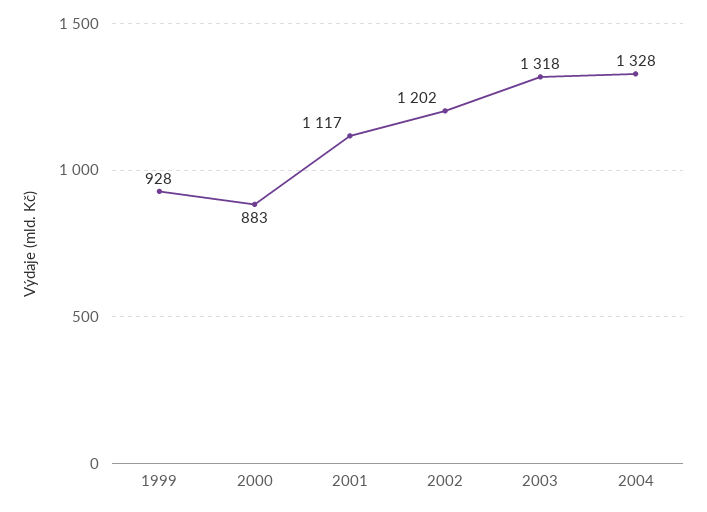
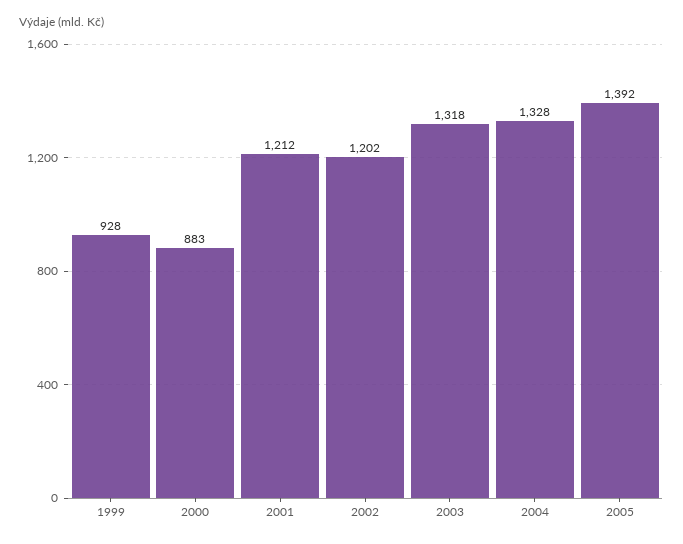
2001: 1117 -> 1212
2005: none -> 1392

